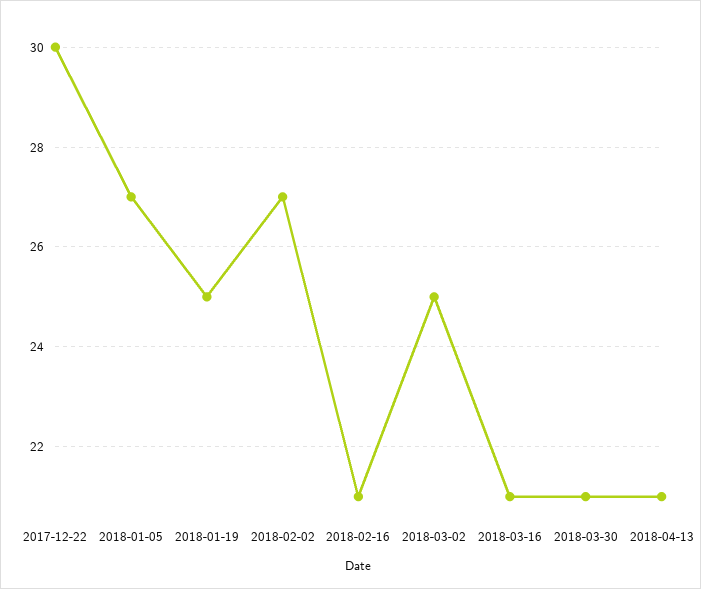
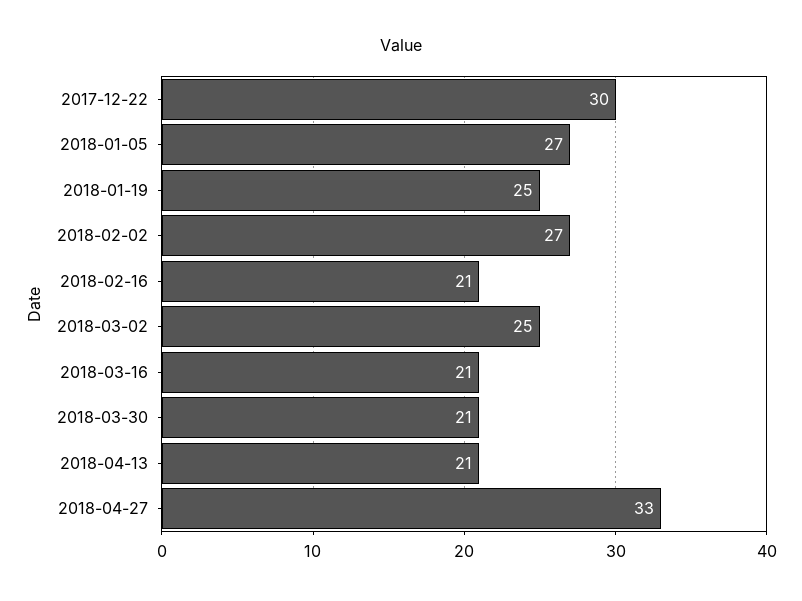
2018-04-27: none -> 33

